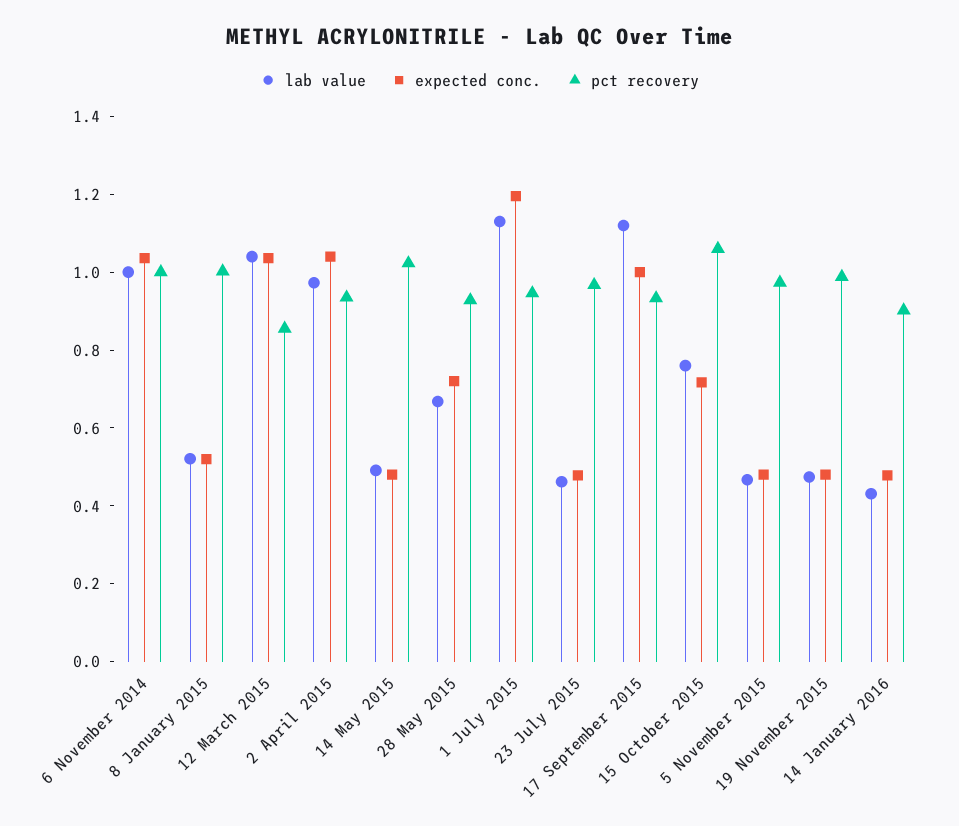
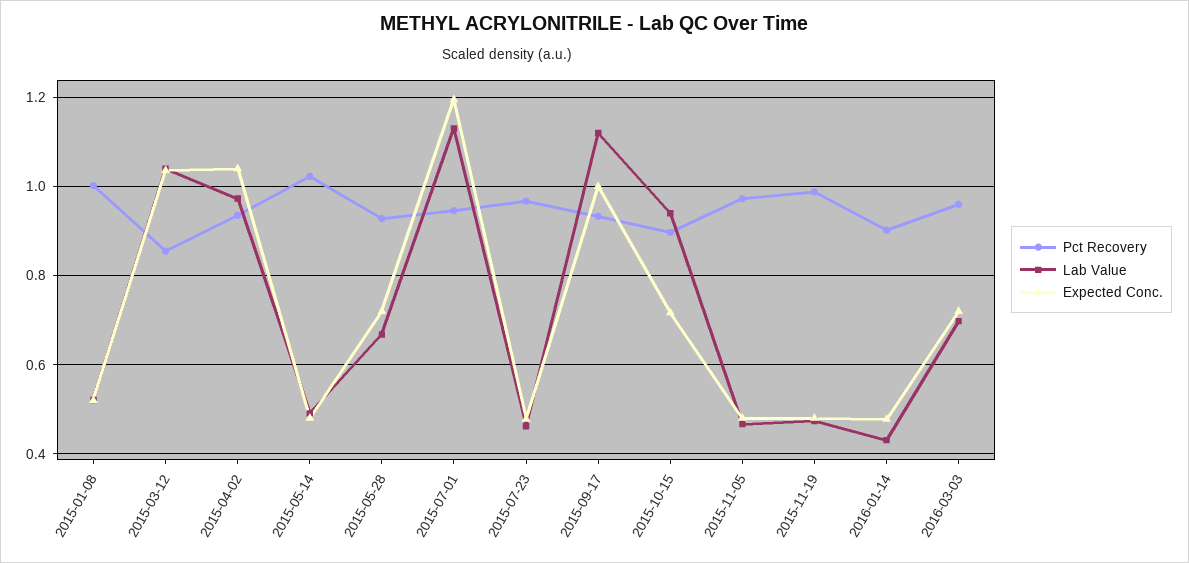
lab value, 6 November 2014: 1 -> none
expected conc., 6 November 2014: 1.05 -> none
pct recovery, 6 November 2014: 1 -> none
lab value, 15 October 2015: 0.75 -> 0.94
pct recovery, 15 October 2015: 1.05 -> 0.9
pct recovery, 2016-03-03: none -> 0.96
lab value, 2016-03-03: none -> 0.7
expected conc., 2016-03-03: none -> 0.72

